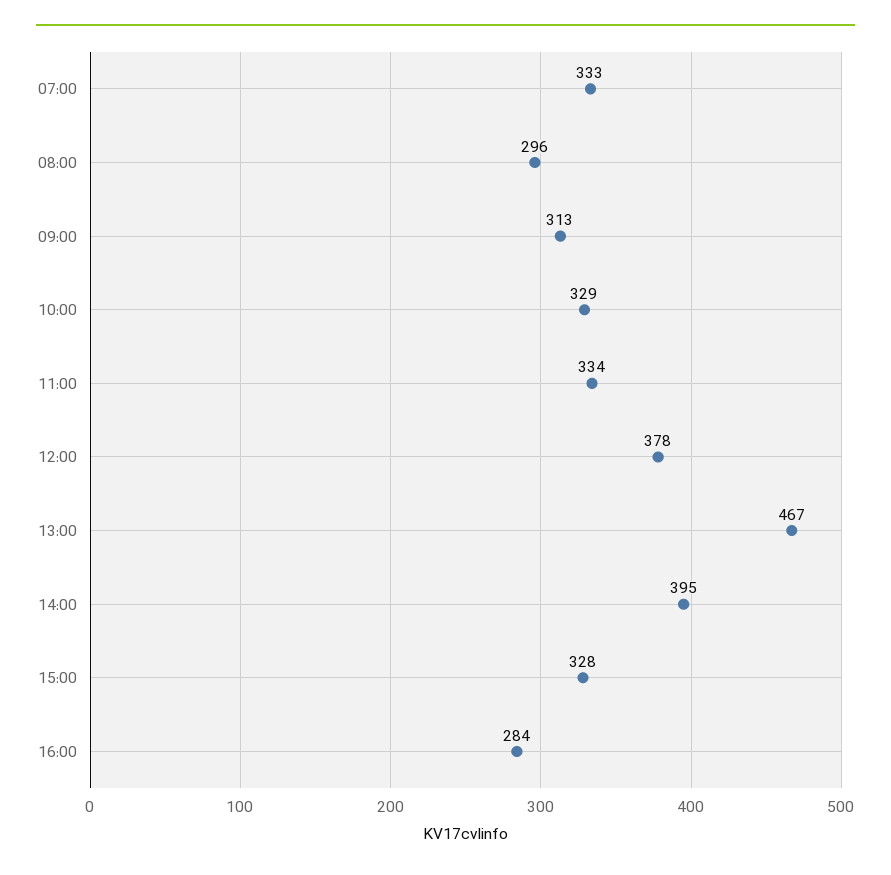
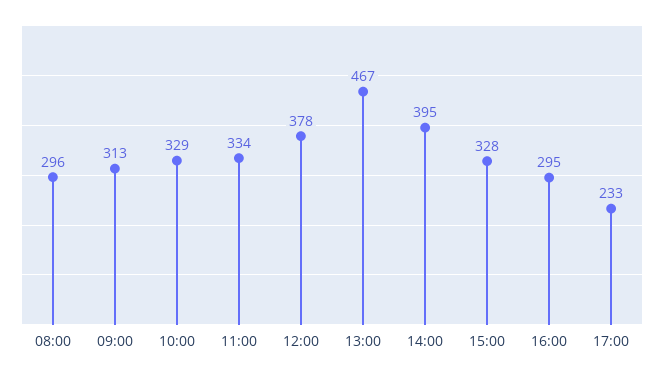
07:00: 333 -> none
16:00: 284 -> 295
17:00: none -> 233

